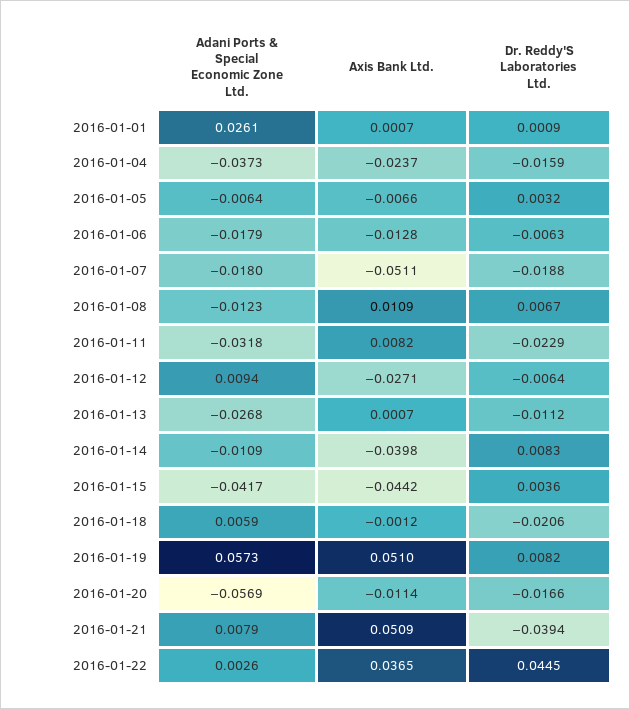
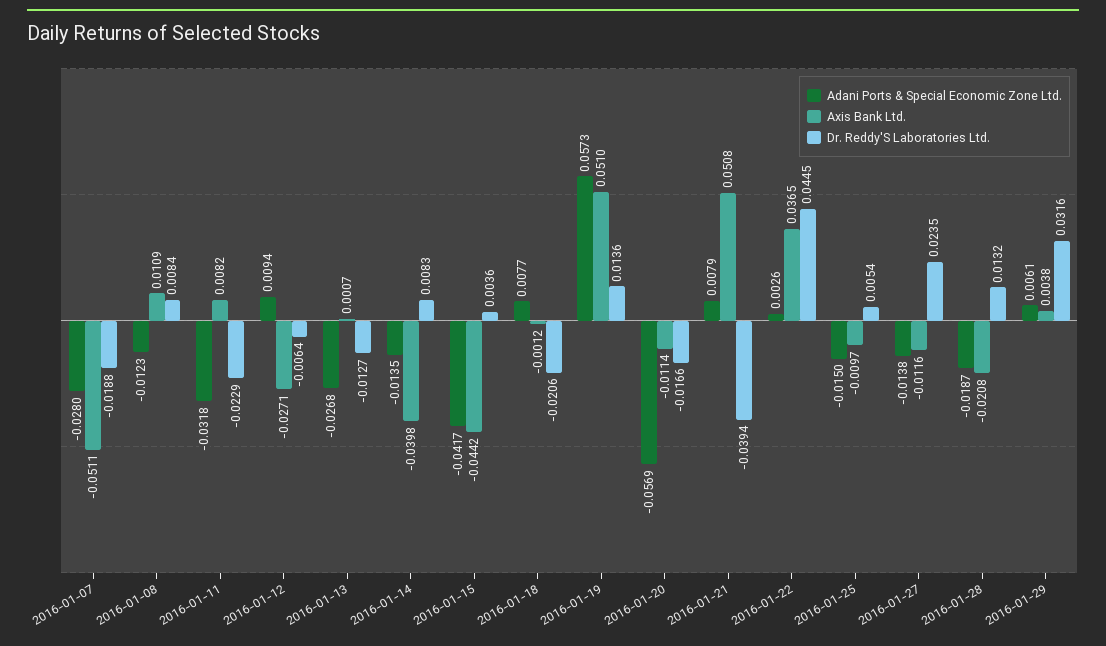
Adani Ports & Special Economic Zone Ltd., 2016-01-01: 0.0261 -> none
Axis Bank Ltd., 2016-01-01: 0.0007 -> none
Dr. Reddy'S Laboratories Ltd., 2016-01-01: 0.0009 -> none
Adani Ports & Special Economic Zone Ltd., 2016-01-04: -0.0373 -> none
Axis Bank Ltd., 2016-01-04: -0.0237 -> none
Dr. Reddy'S Laboratories Ltd., 2016-01-04: -0.0159 -> none
Adani Ports & Special Economic Zone Ltd., 2016-01-05: -0.0064 -> none
Axis Bank Ltd., 2016-01-05: -0.0066 -> none
Dr. Reddy'S Laboratories Ltd., 2016-01-05: 0.0032 -> none
Adani Ports & Special Economic Zone Ltd., 2016-01-06: -0.0179 -> none
Axis Bank Ltd., 2016-01-06: -0.0128 -> none
Dr. Reddy'S Laboratories Ltd., 2016-01-06: -0.0063 -> none
Adani Ports & Special Economic Zone Ltd., 2016-01-07: -0.018 -> -0.028
Dr. Reddy'S Laboratories Ltd., 2016-01-08: 0.0067 -> 0.0084
Dr. Reddy'S Laboratories Ltd., 2016-01-13: -0.0112 -> -0.0127
Adani Ports & Special Economic Zone Ltd., 2016-01-14: -0.0109 -> -0.0135
Adani Ports & Special Economic Zone Ltd., 2016-01-18: 0.0059 -> 0.0077
Dr. Reddy'S Laboratories Ltd., 2016-01-19: 0.0082 -> 0.0136
Axis Bank Ltd., 2016-01-21: 0.0509 -> 0.0508
Adani Ports & Special Economic Zone Ltd., 2016-01-25: none -> -0.015
Axis Bank Ltd., 2016-01-25: none -> -0.0097
Dr. Reddy'S Laboratories Ltd., 2016-01-25: none -> 0.0054
Adani Ports & Special Economic Zone Ltd., 2016-01-27: none -> -0.0138
Axis Bank Ltd., 2016-01-27: none -> -0.0116
Dr. Reddy'S Laboratories Ltd., 2016-01-27: none -> 0.0235
Adani Ports & Special Economic Zone Ltd., 2016-01-28: none -> -0.0187
Axis Bank Ltd., 2016-01-28: none -> -0.0208
Dr. Reddy'S Laboratories Ltd., 2016-01-28: none -> 0.0132
Adani Ports & Special Economic Zone Ltd., 2016-01-29: none -> 0.0061
Axis Bank Ltd., 2016-01-29: none -> 0.0038
Dr. Reddy'S Laboratories Ltd., 2016-01-29: none -> 0.0316

